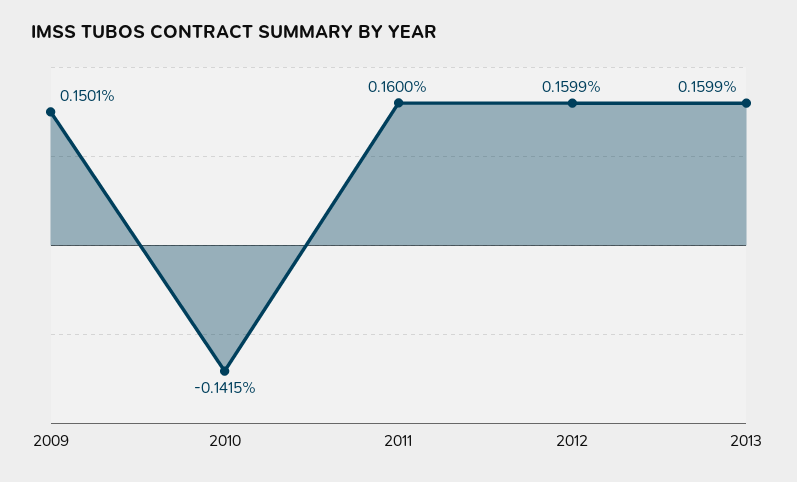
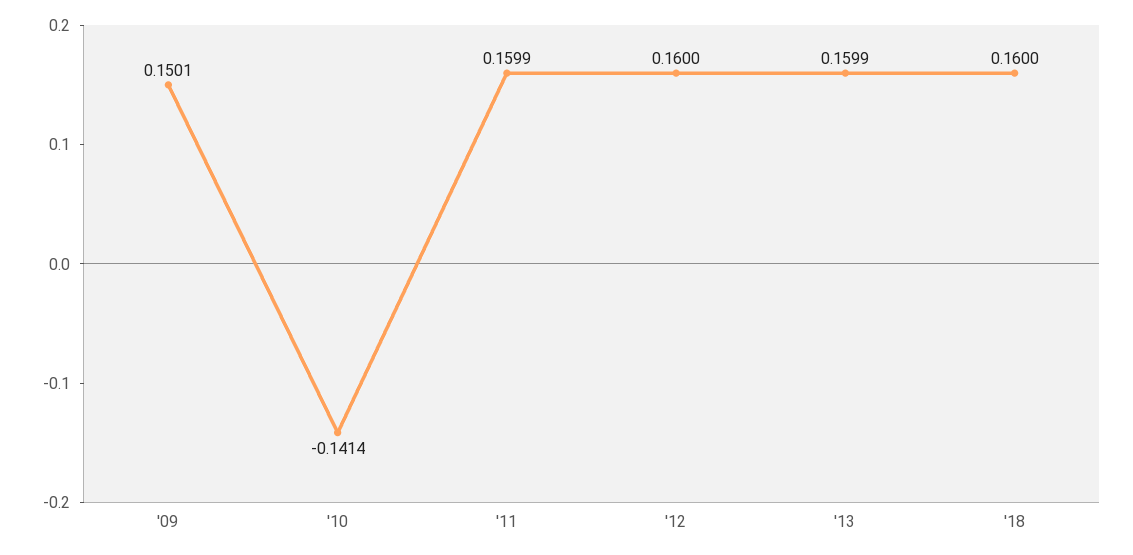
2010: -0.1415 -> -0.1414
2011: 0.16 -> 0.1599
2012: 0.1599 -> 0.16
'18: none -> 0.16

